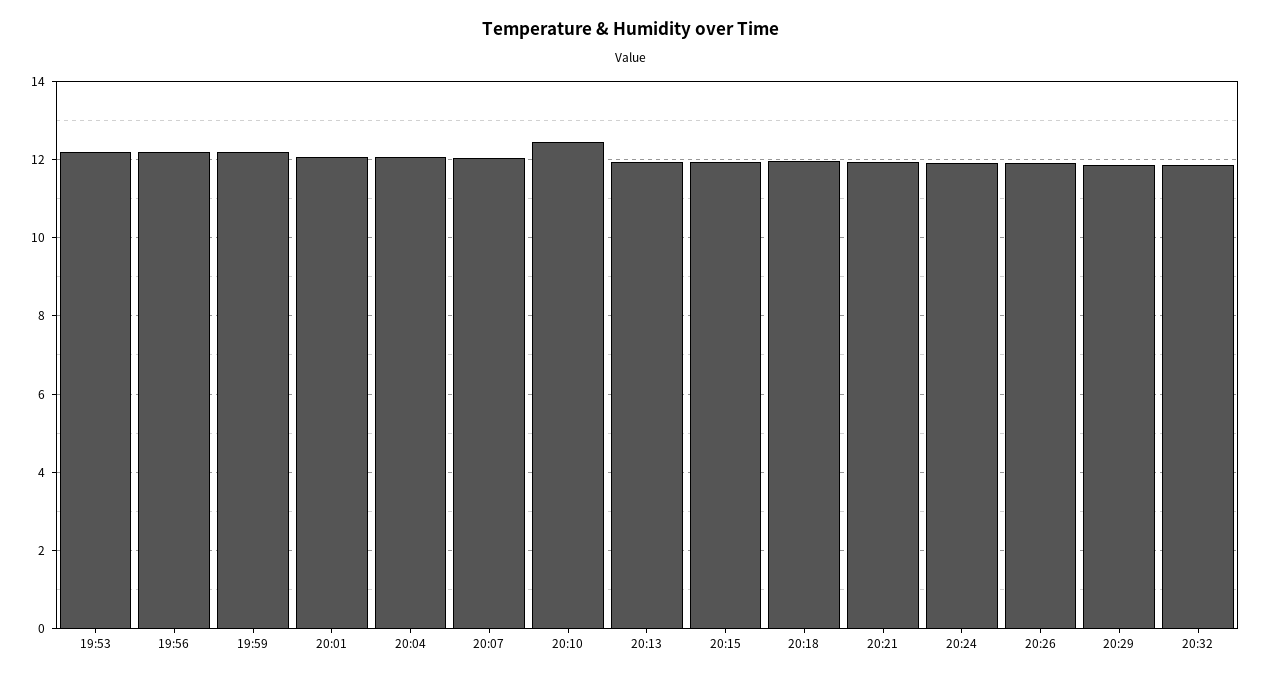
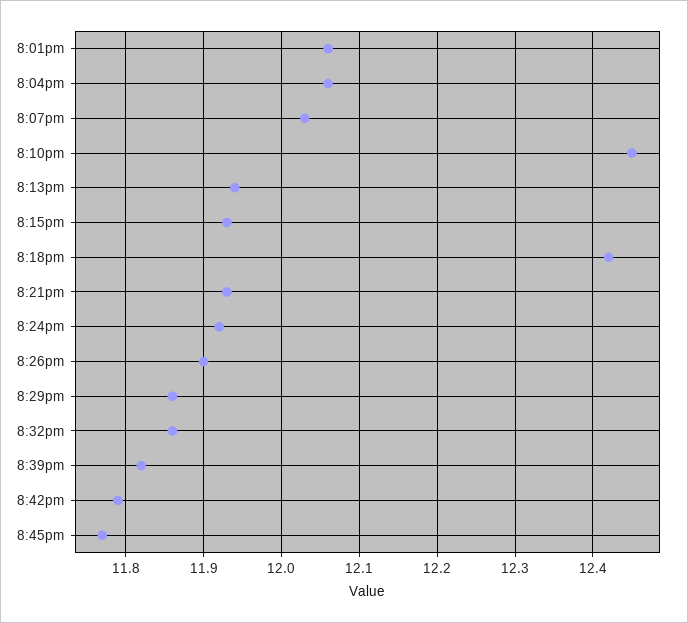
19:53: 12.2 -> none
19:56: 12.2 -> none
19:59: 12.2 -> none
20:18: 12 -> 12.42
8:39pm: none -> 11.82
8:42pm: none -> 11.79
8:45pm: none -> 11.77

